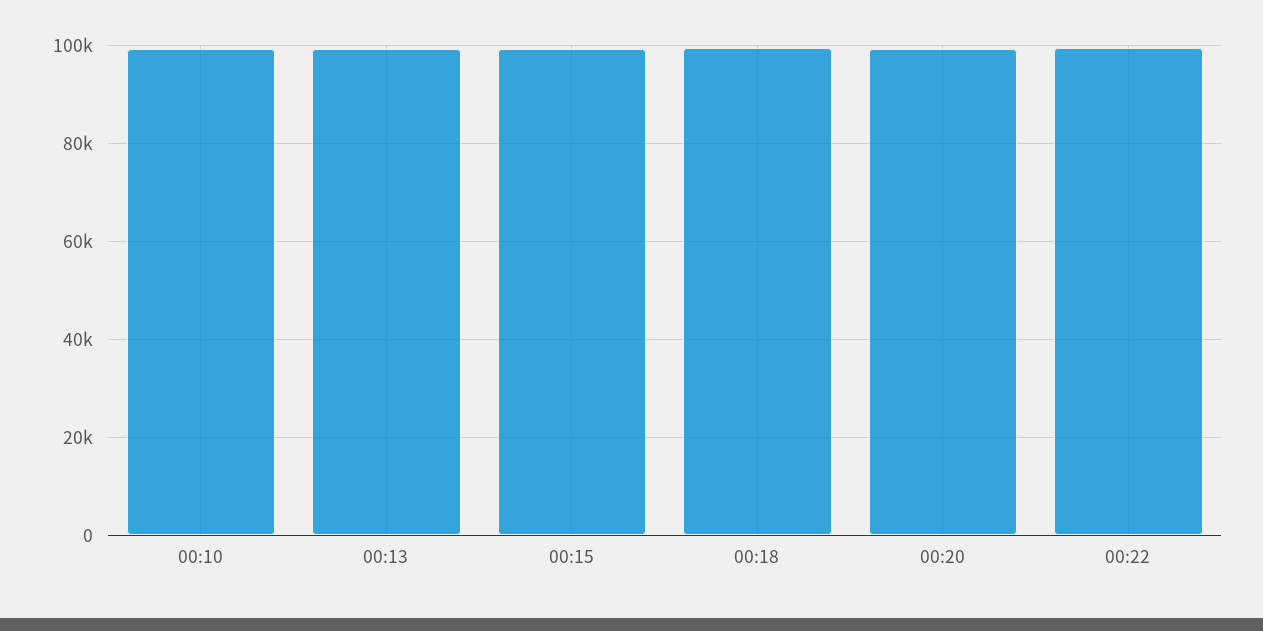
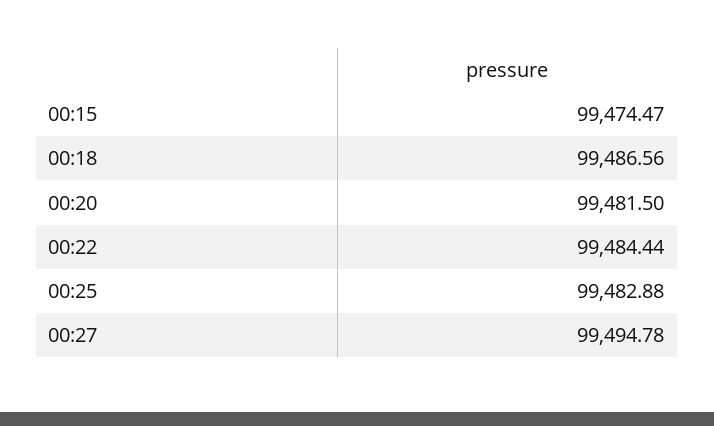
00:10: 100000 -> none
00:13: 100000 -> none
00:25: none -> 99482.88
00:27: none -> 99494.78

